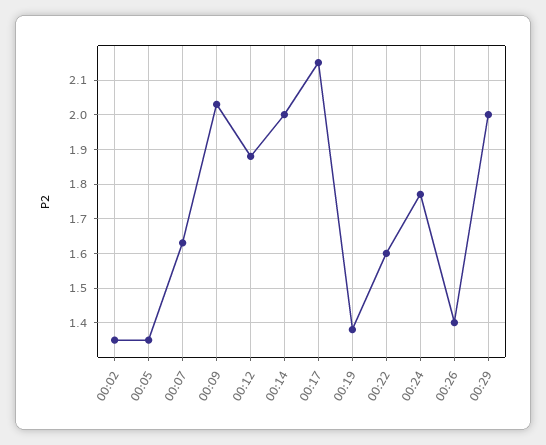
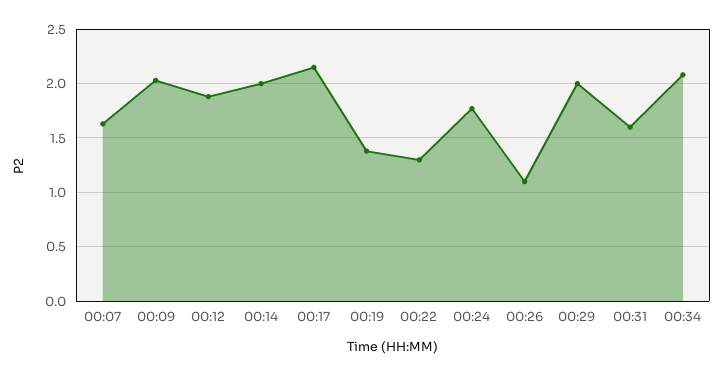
00:02: 1.35 -> none
00:05: 1.35 -> none
00:22: 1.6 -> 1.3
00:26: 1.4 -> 1.1
00:31: none -> 1.6
00:34: none -> 2.1

